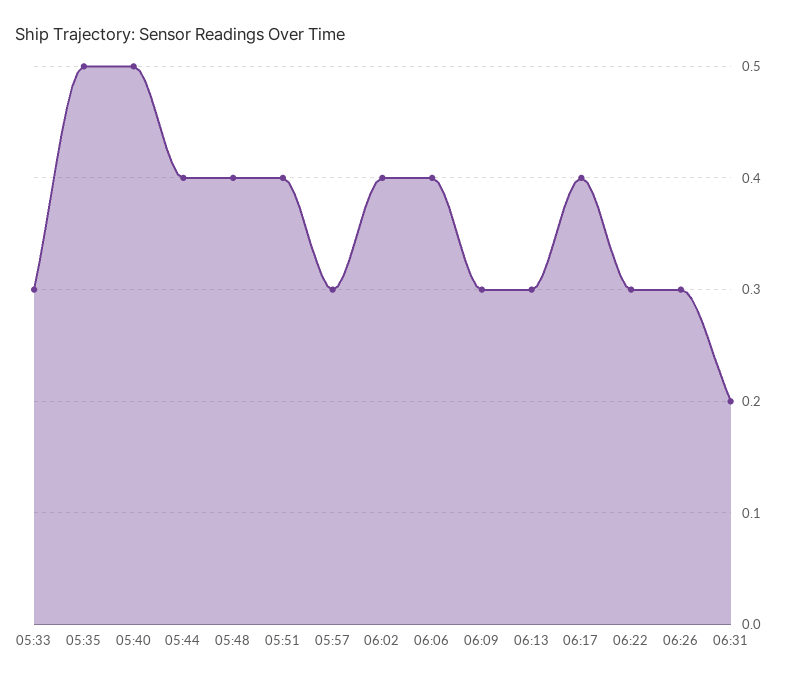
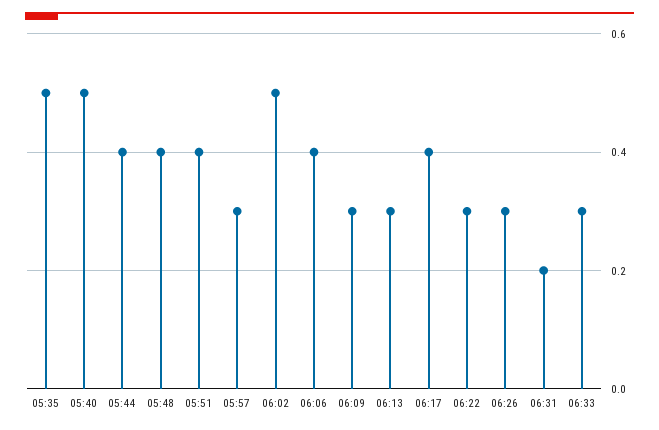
05:33: 0.3 -> none
06:02: 0.4 -> 0.5
06:33: none -> 0.3

